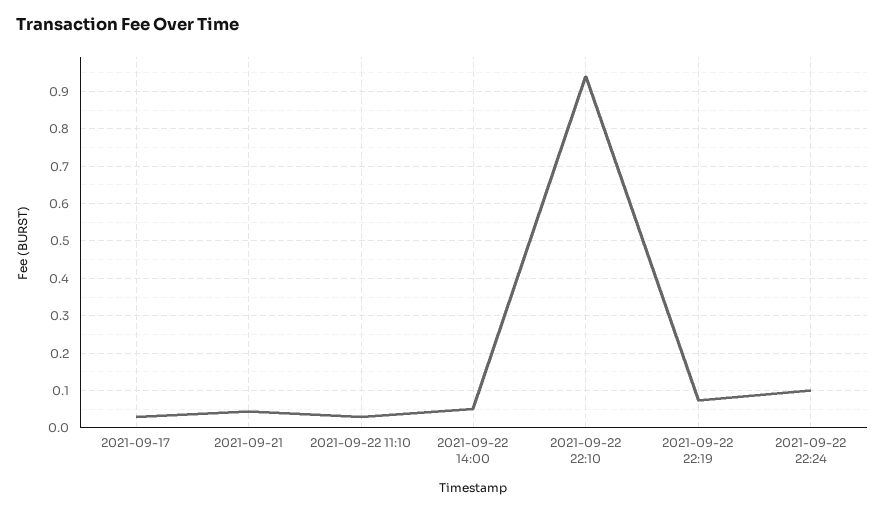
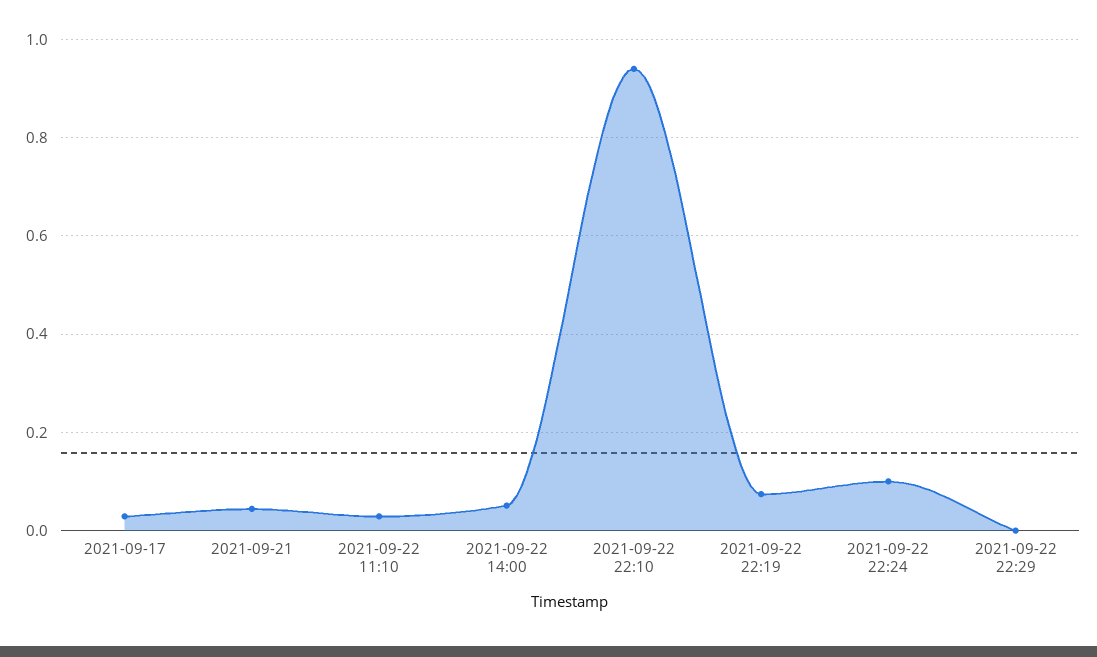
2021-09-22 22:29: none -> 0

